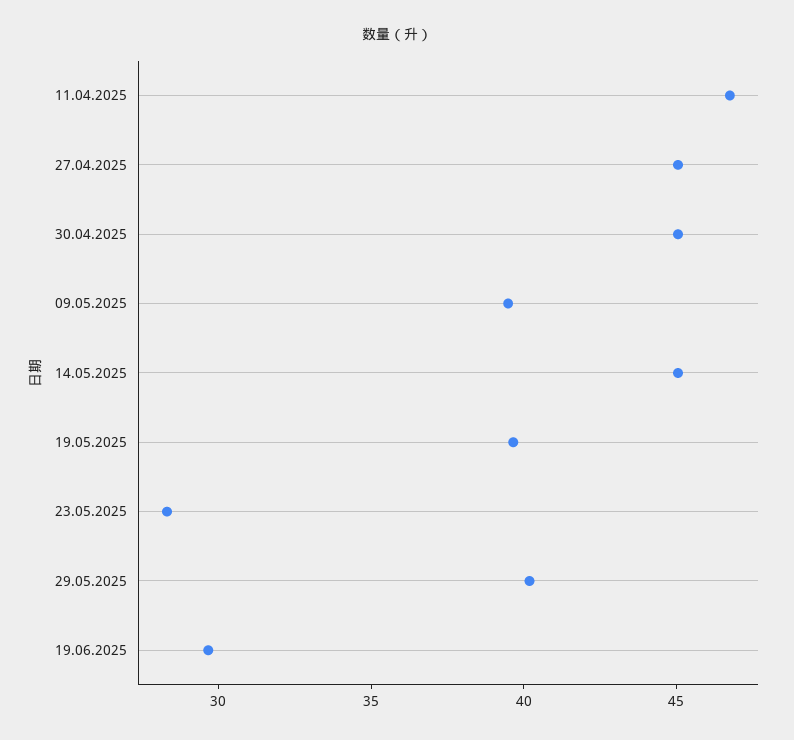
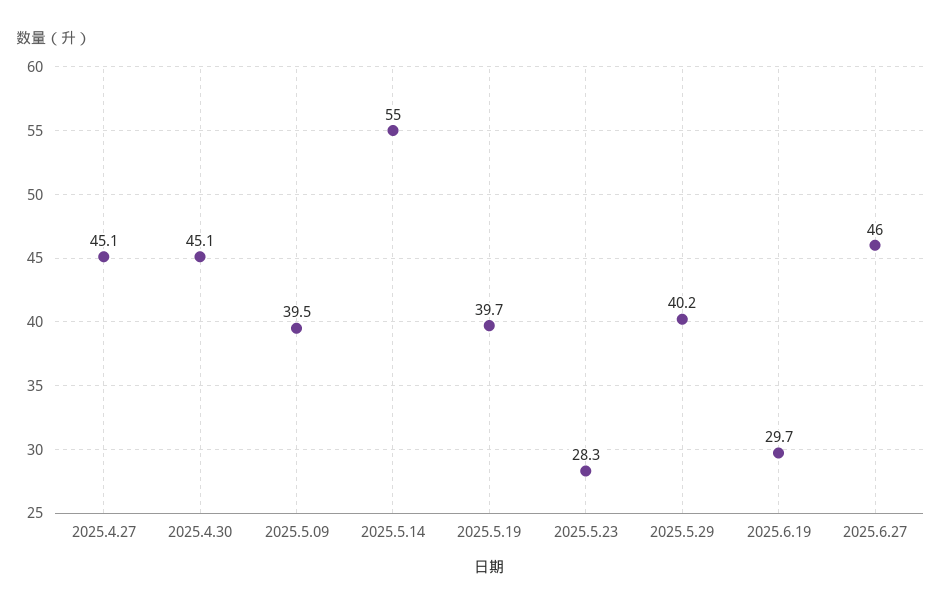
11.04.2025: 47 -> none
14.05.2025: 45 -> 55
2025.6.27: none -> 46

